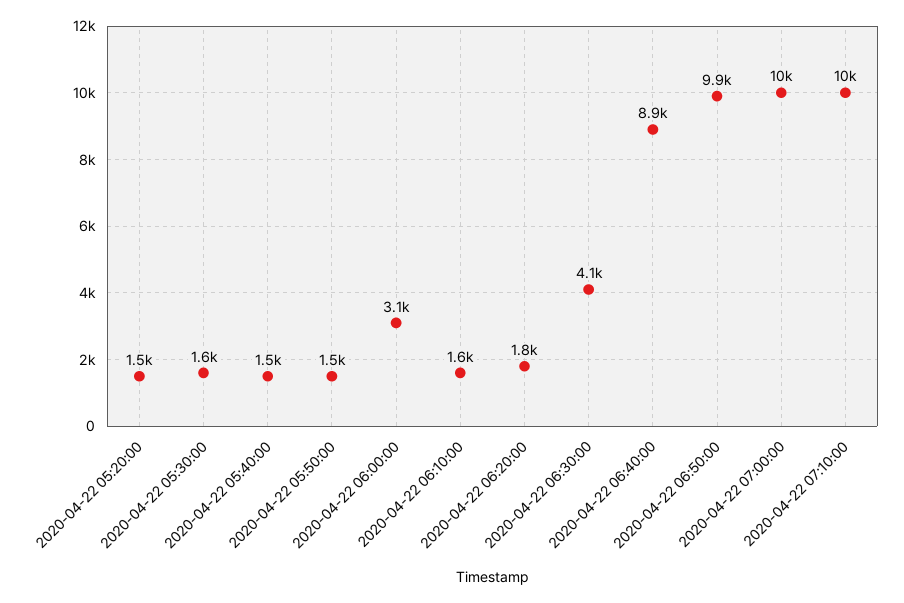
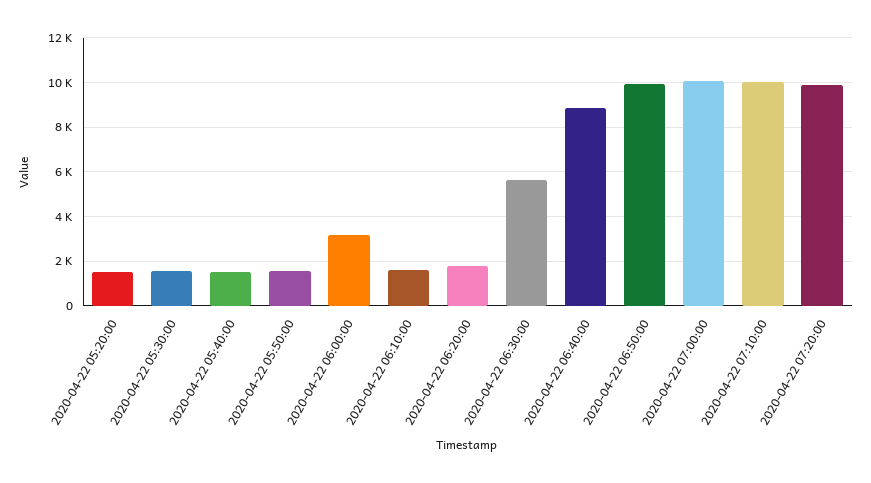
2020-04-22 06:30:00: 4100 -> 5500
2020-04-22 07:20:00: none -> 10000

